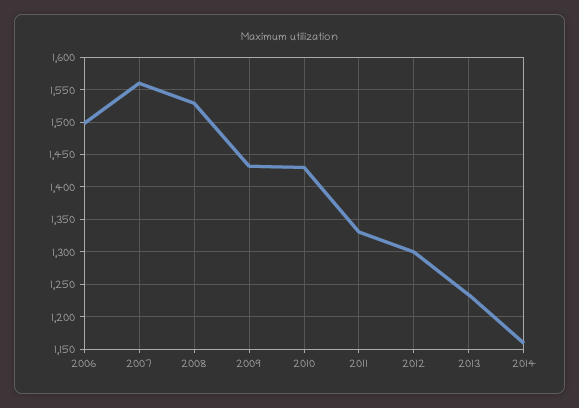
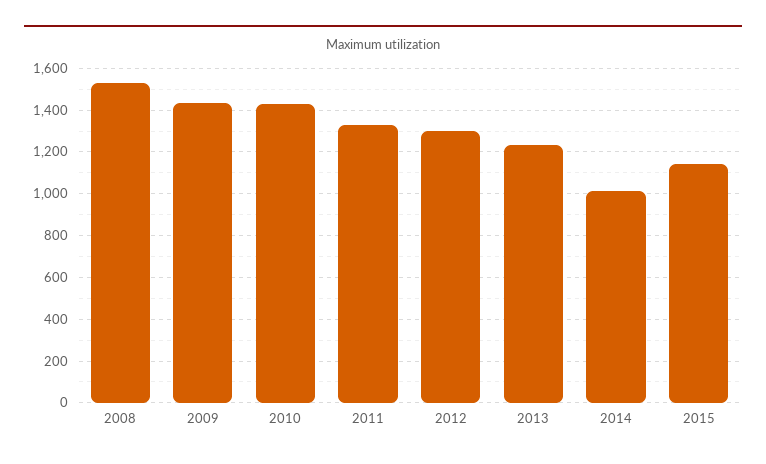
2006: 1500 -> none
2007: 1560 -> none
2014: 1160 -> 1000
2015: none -> 1150

